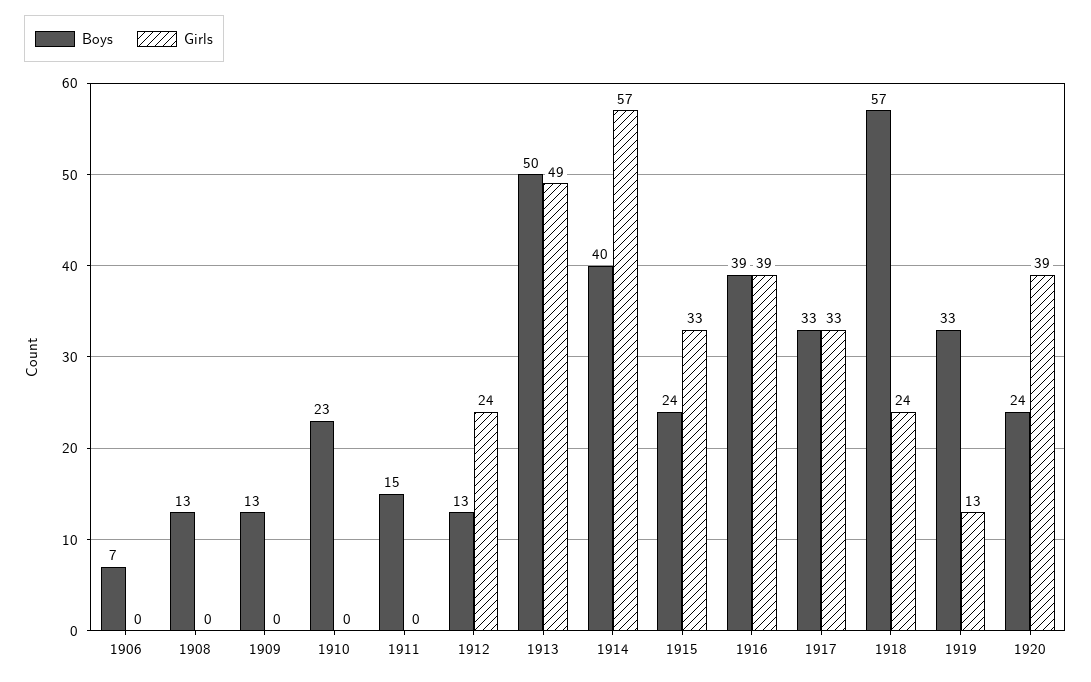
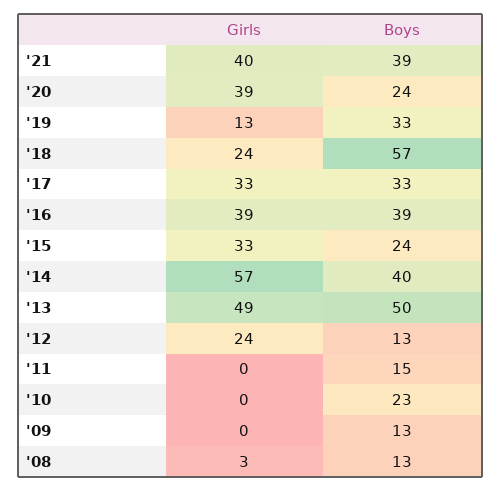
Boys, 1906: 7 -> none
Girls, 1906: 0 -> none
Girls, 1908: 0 -> 3
Girls, '21: none -> 40
Boys, '21: none -> 39

